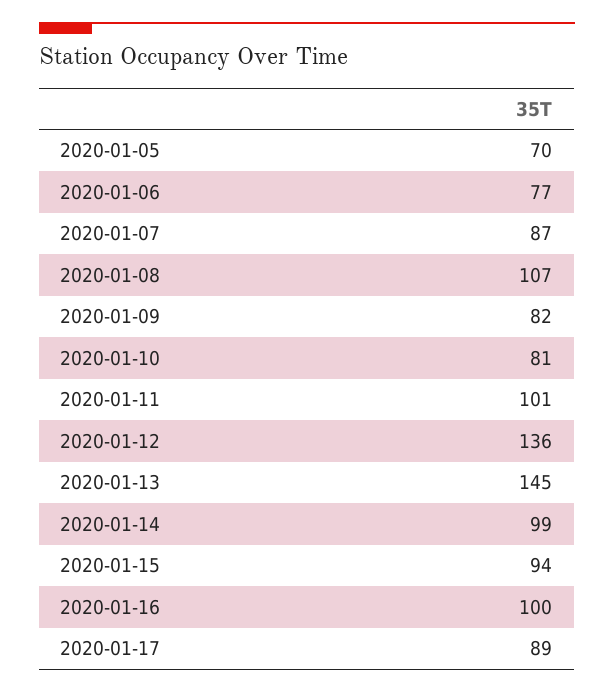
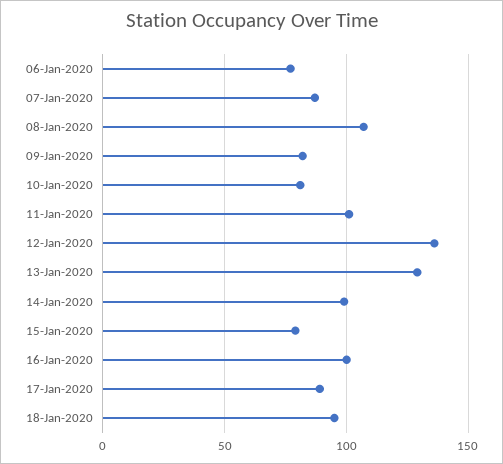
2020-01-05: 70 -> none
2020-01-13: 145 -> 130
2020-01-15: 94 -> 80
18-Jan-2020: none -> 95

